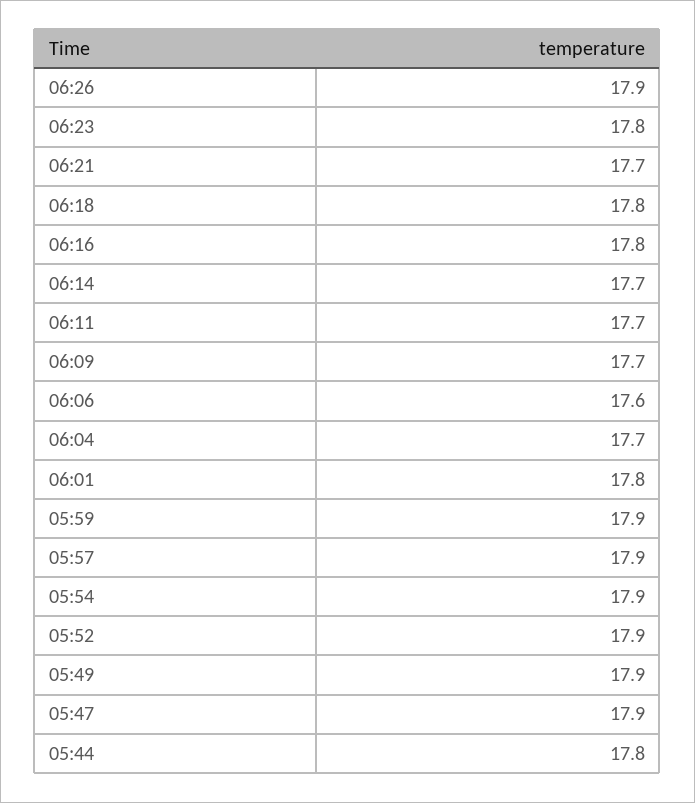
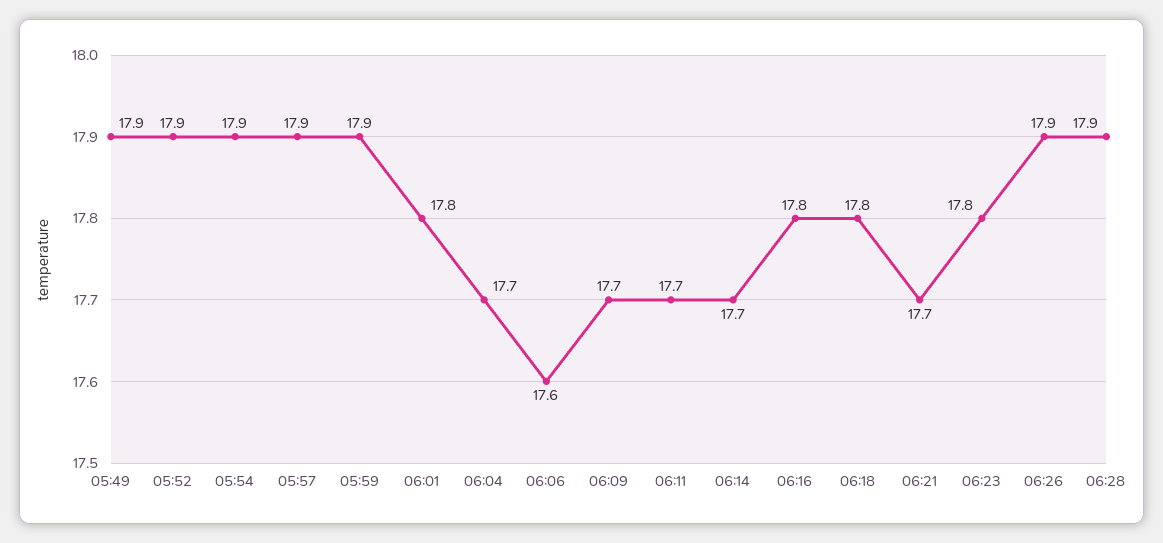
05:47: 17.9 -> none
05:44: 17.8 -> none
06:28: none -> 17.9

